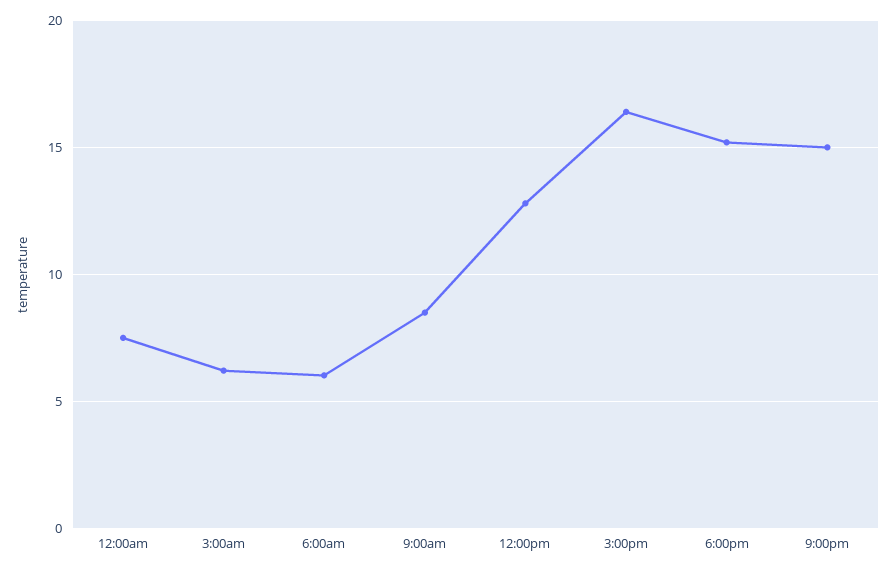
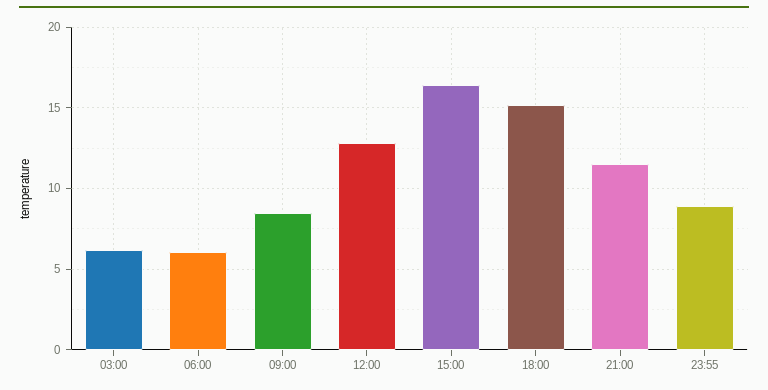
12:00am: 7.5 -> none
9:00pm: 15 -> 11.5
23:55: none -> 9

